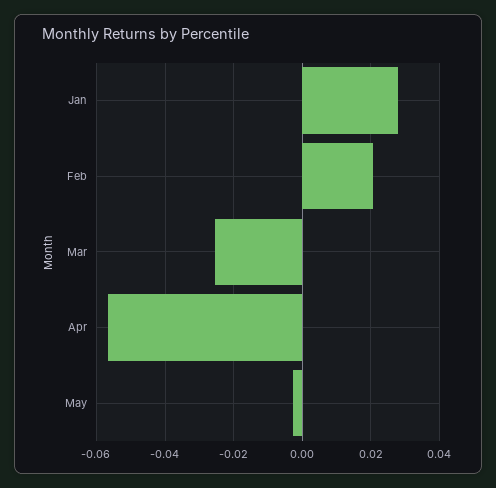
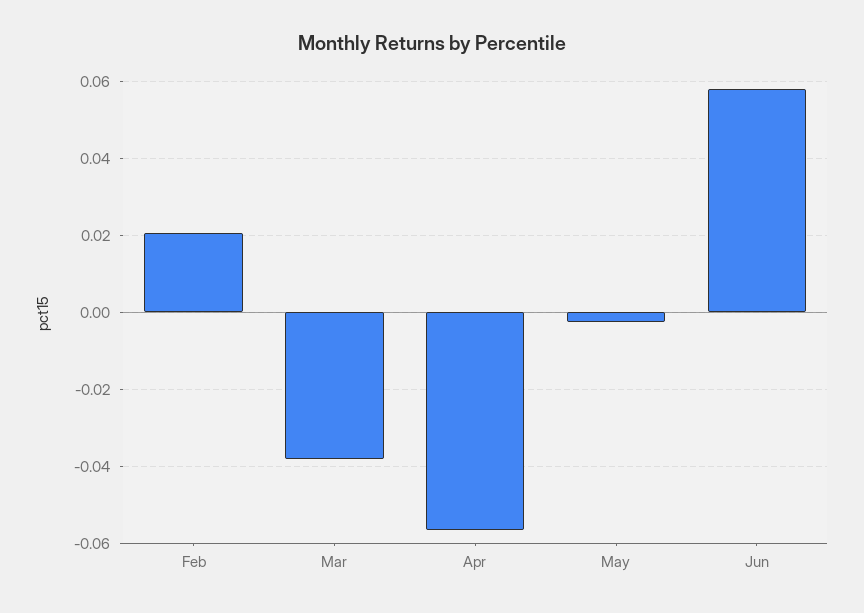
Jan: 0.028 -> none
Mar: -0.026 -> -0.038
Jun: none -> 0.058

